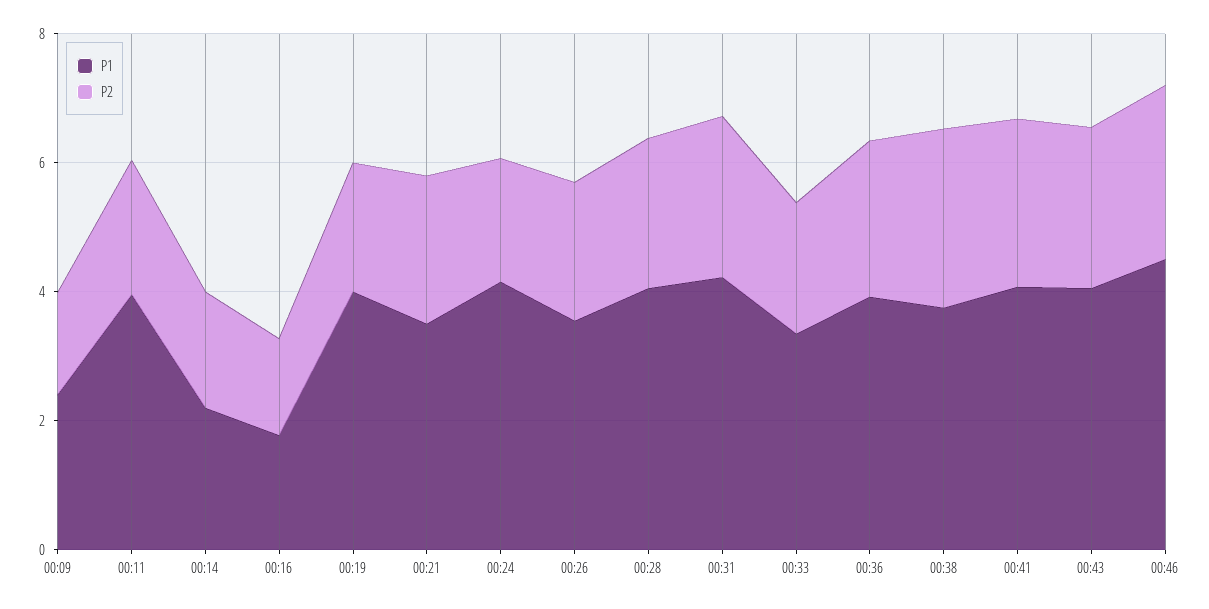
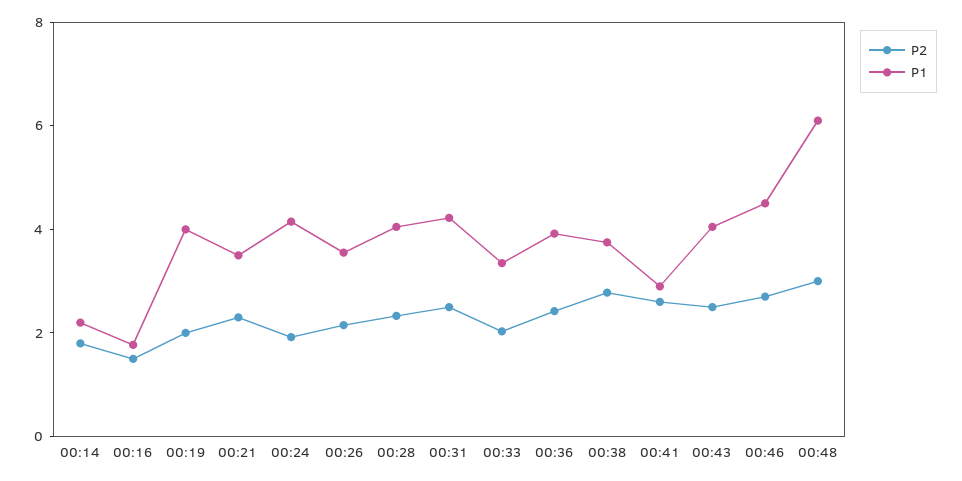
P1, 00:09: 2.5 -> none
P2, 00:09: 1.5 -> none
P1, 00:11: 4 -> none
P2, 00:11: 2 -> none
P1, 00:41: 4 -> 3
P2, 00:48: none -> 3
P1, 00:48: none -> 6

